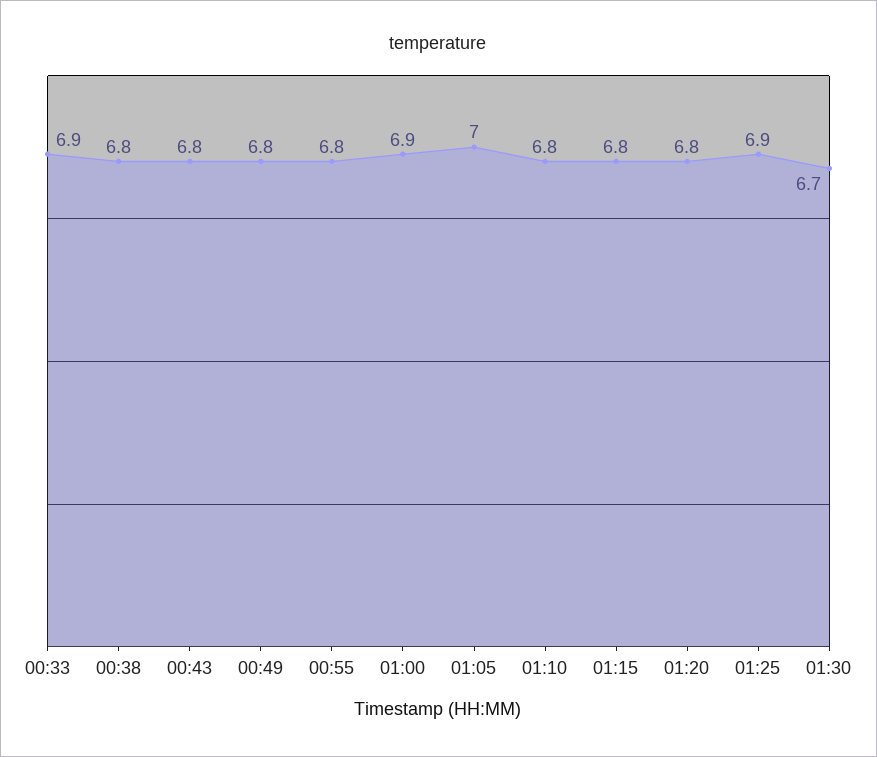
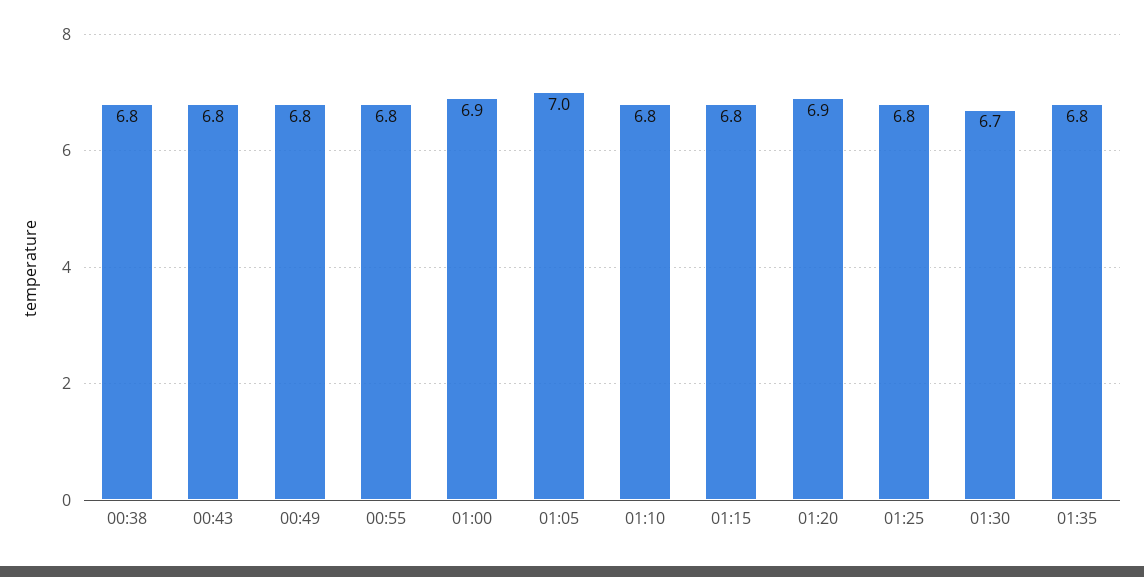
00:33: 6.9 -> none
01:20: 6.8 -> 6.9
01:25: 6.9 -> 6.8
01:35: none -> 6.8

